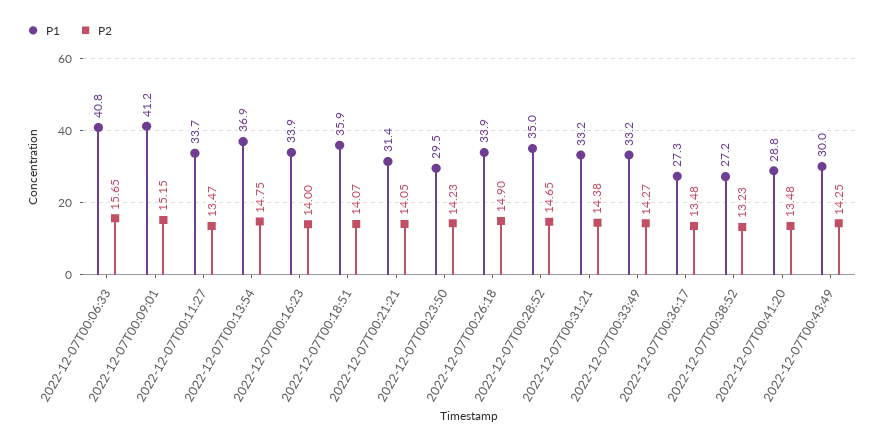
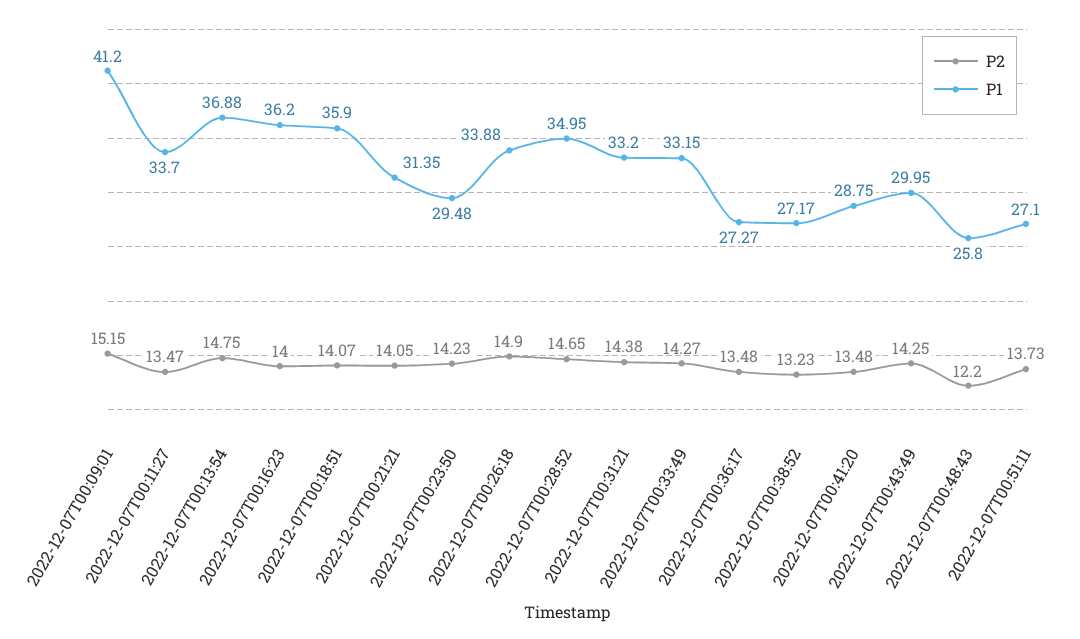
P1, 2022-12-07T00:06:33: 40.8 -> none
P2, 2022-12-07T00:06:33: 15.65 -> none
P1, 2022-12-07T00:16:23: 33.9 -> 36.2
P2, 2022-12-07T00:48:43: none -> 12.2
P1, 2022-12-07T00:48:43: none -> 25.8
P2, 2022-12-07T00:51:11: none -> 13.73
P1, 2022-12-07T00:51:11: none -> 27.1

